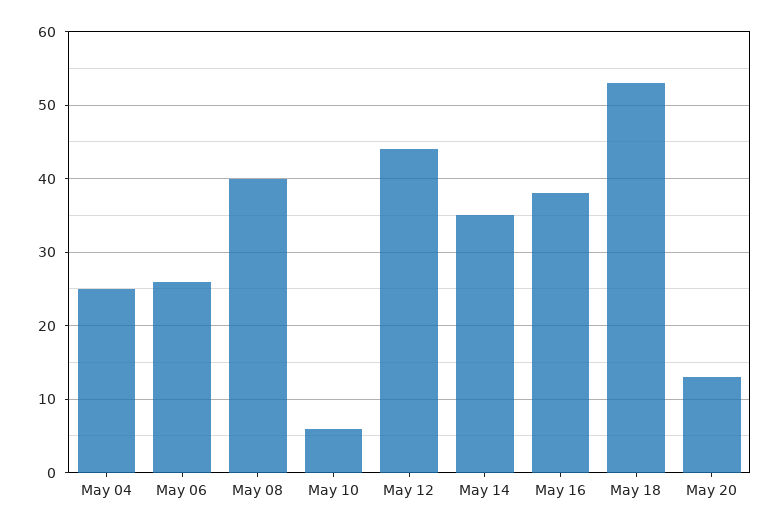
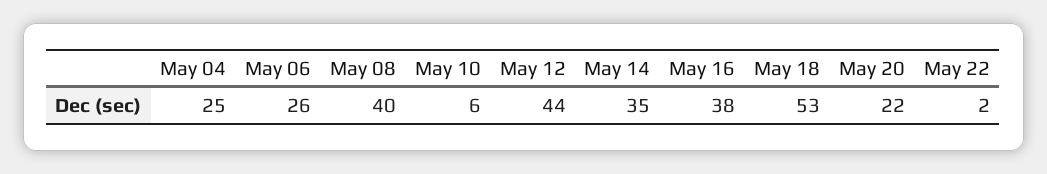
May 20: 13 -> 22
May 22: none -> 2

